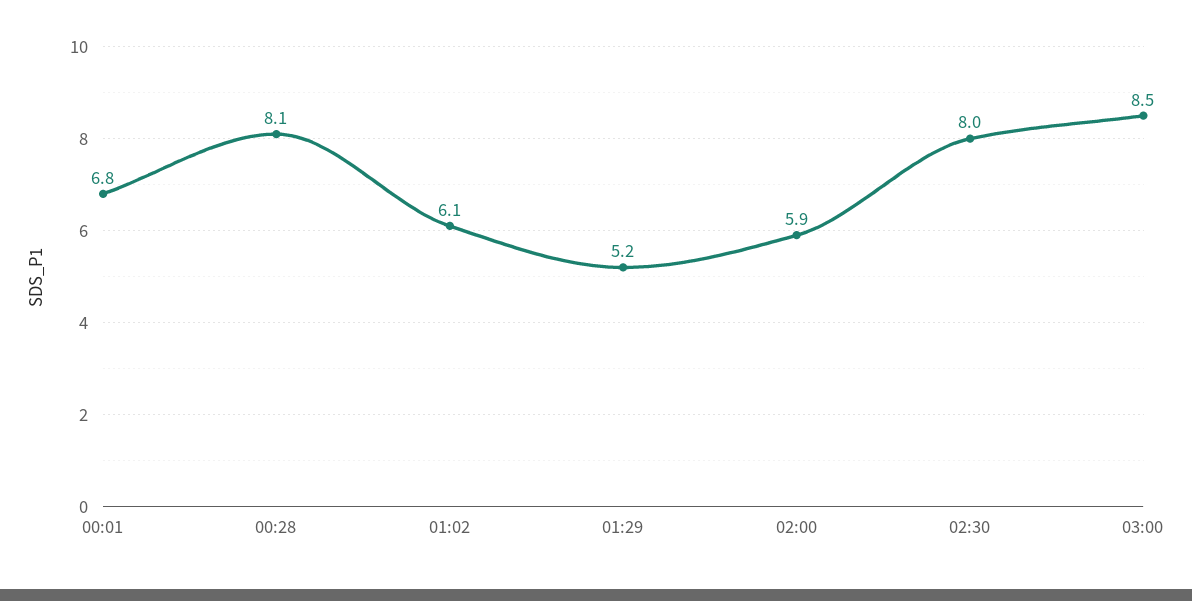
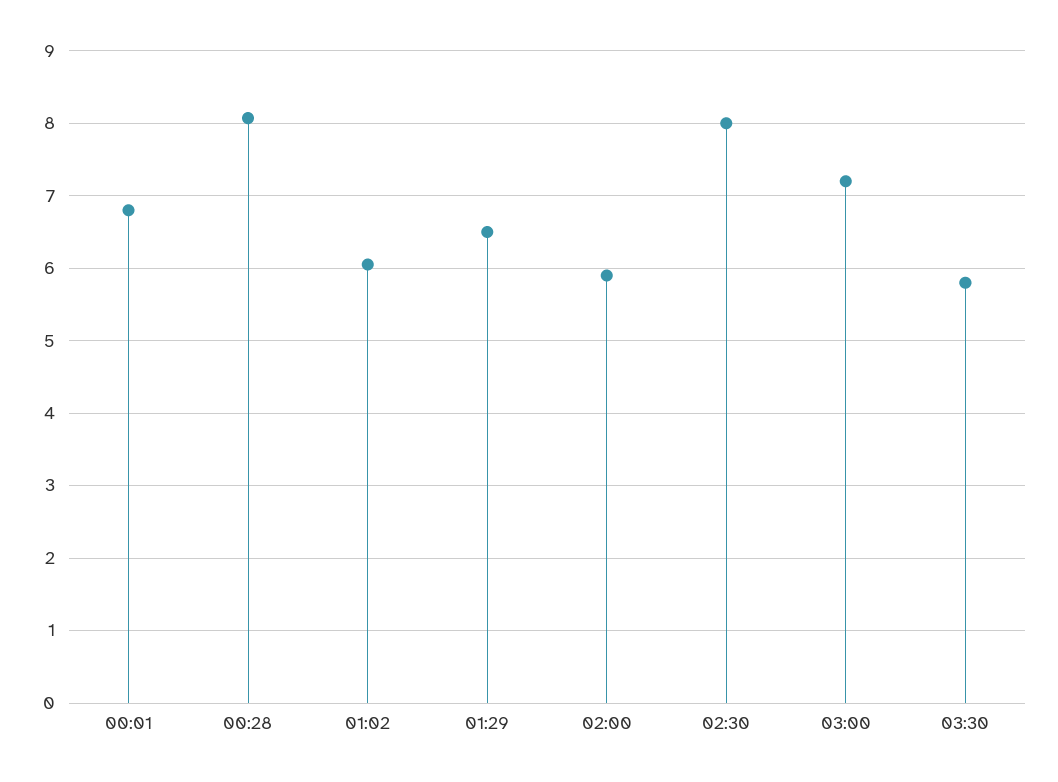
01:29: 5.2 -> 6.5
03:00: 8.5 -> 7.2
03:30: none -> 5.8

